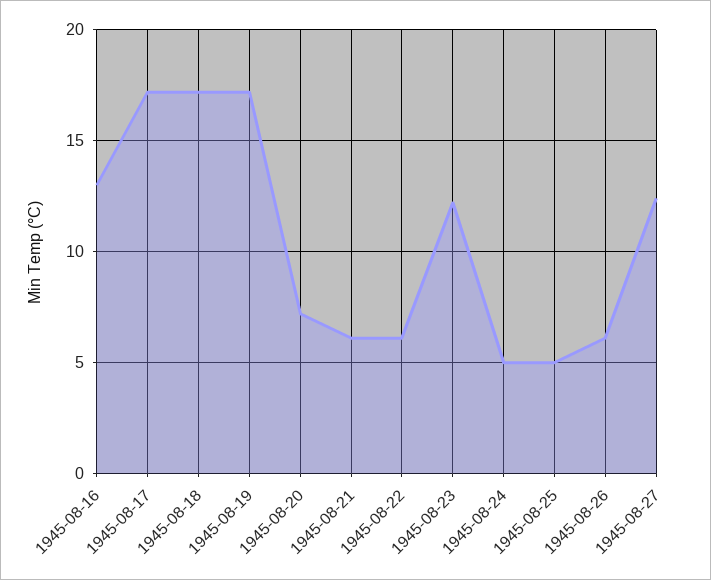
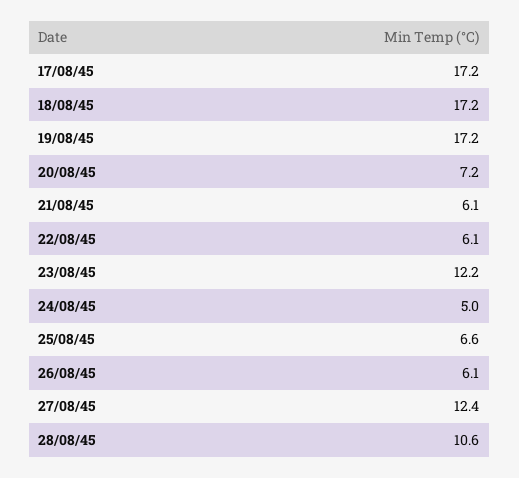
1945-08-16: 13 -> none
1945-08-25: 5 -> 6.6
28/08/45: none -> 10.6

